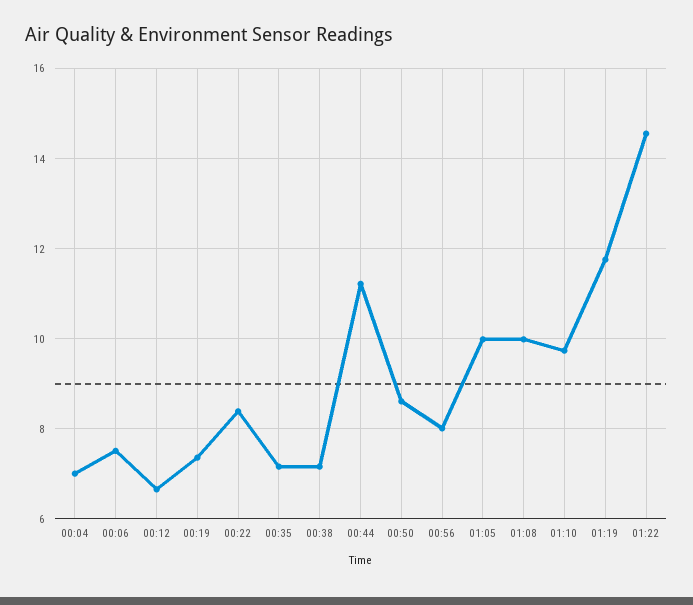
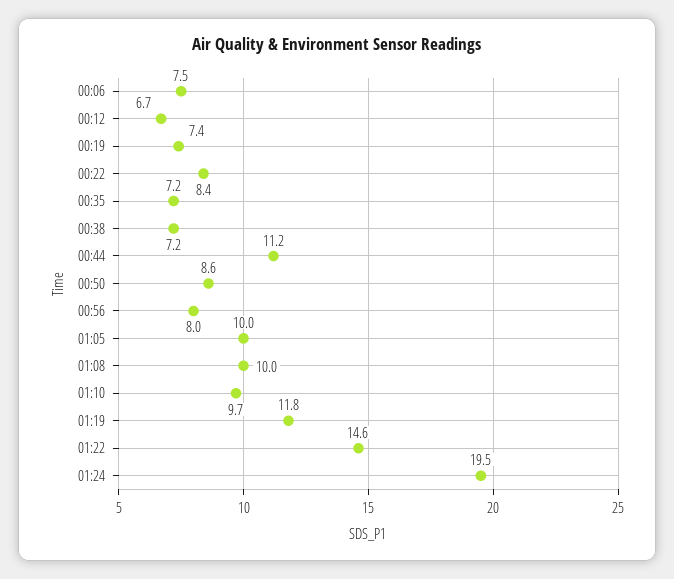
00:04: 7 -> none
01:24: none -> 19.5

